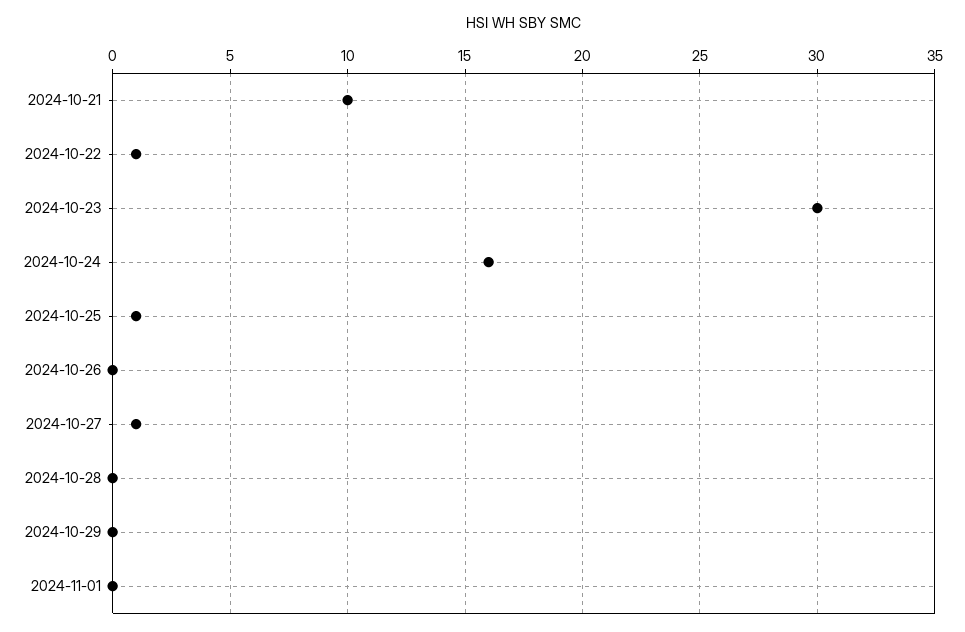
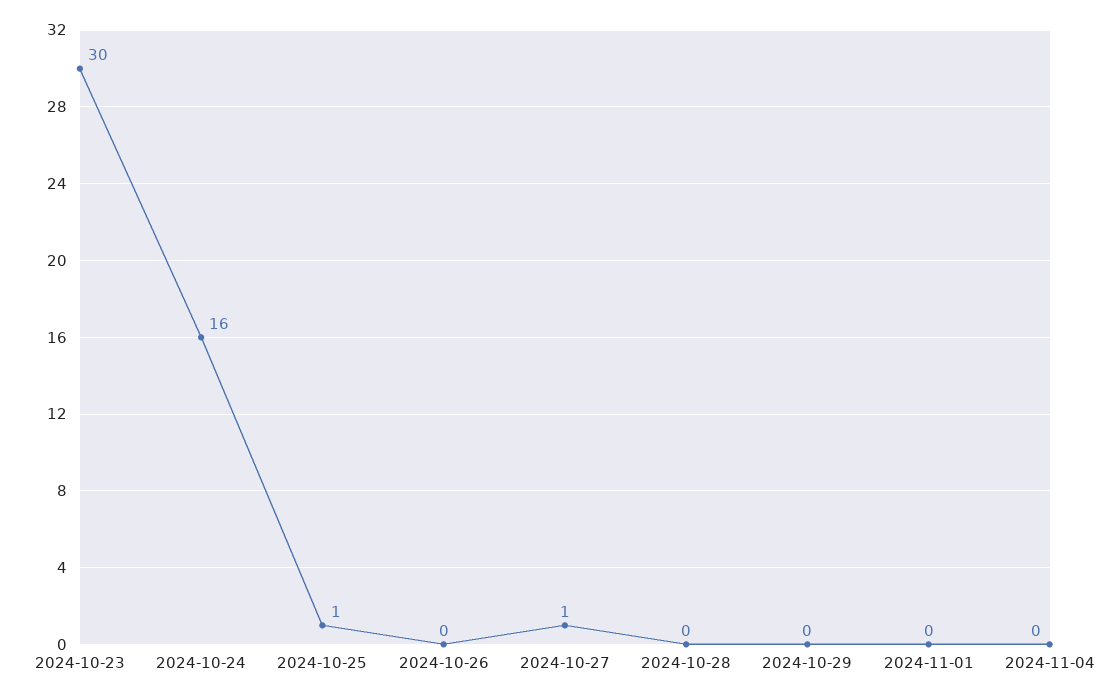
2024-10-21: 10 -> none
2024-10-22: 1 -> none
2024-11-04: none -> 0

